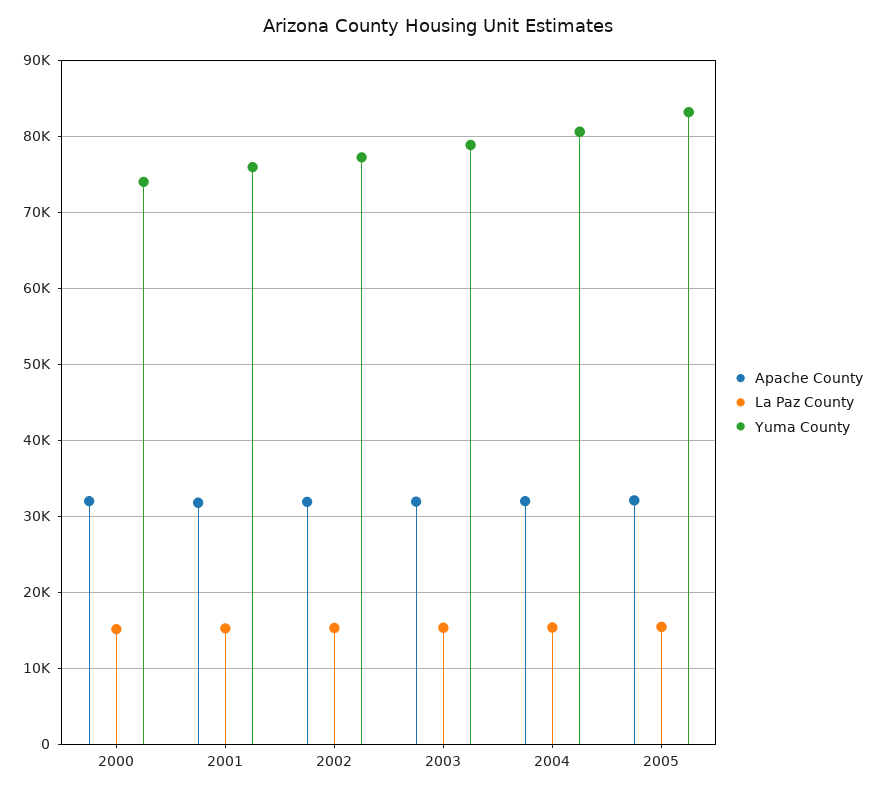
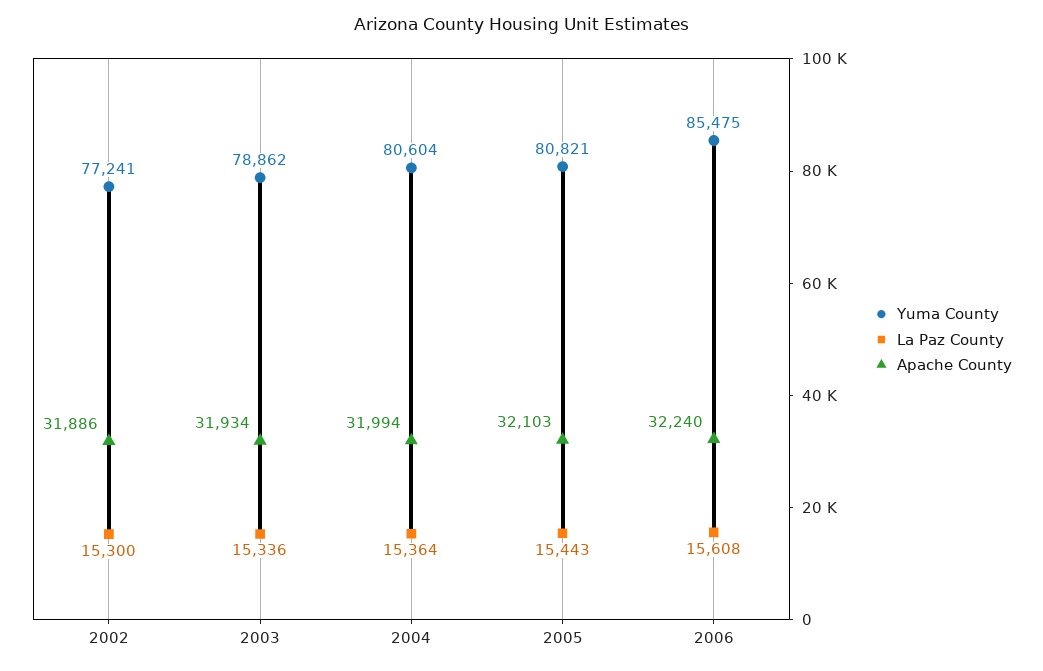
Apache County, 2000: 32000 -> none
La Paz County, 2000: 15000 -> none
Yuma County, 2000: 74000 -> none
Apache County, 2001: 32000 -> none
La Paz County, 2001: 15000 -> none
Yuma County, 2001: 76000 -> none
Yuma County, 2005: 83000 -> 80821
Yuma County, 2006: none -> 85475
La Paz County, 2006: none -> 15608
Apache County, 2006: none -> 32240

